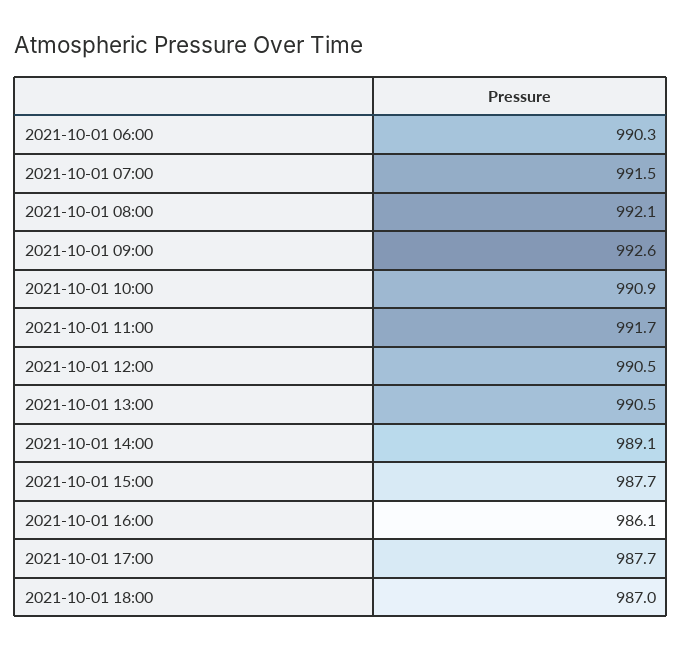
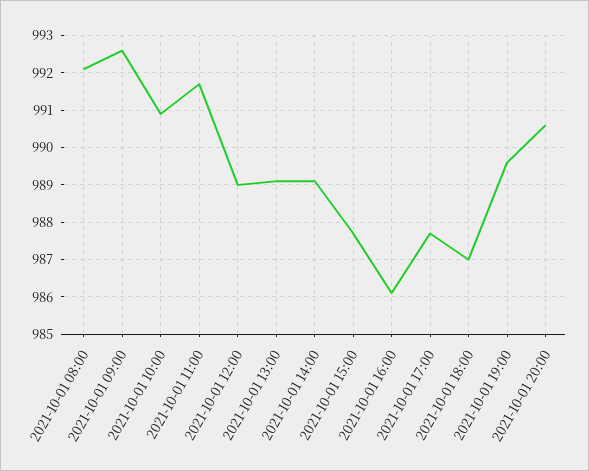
2021-10-01 06:00: 990.3 -> none
2021-10-01 07:00: 991.5 -> none
2021-10-01 12:00: 990.5 -> 989
2021-10-01 13:00: 990.5 -> 989
2021-10-01 19:00: none -> 989.5
2021-10-01 20:00: none -> 990.5

